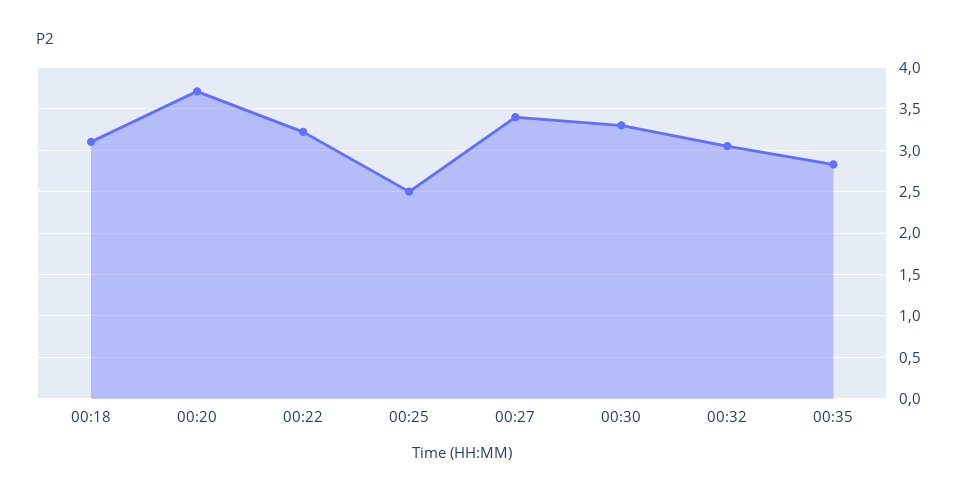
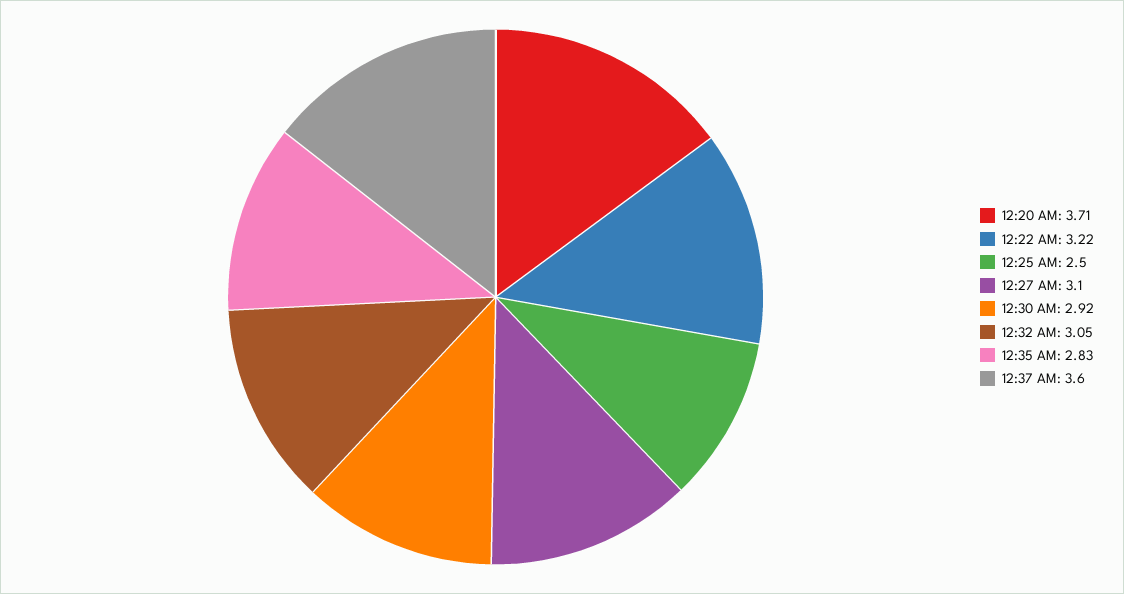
00:18: 3.1 -> none
00:27: 3.4 -> 3.1
00:30: 3.3 -> 2.92
12:37 AM: none -> 3.6

